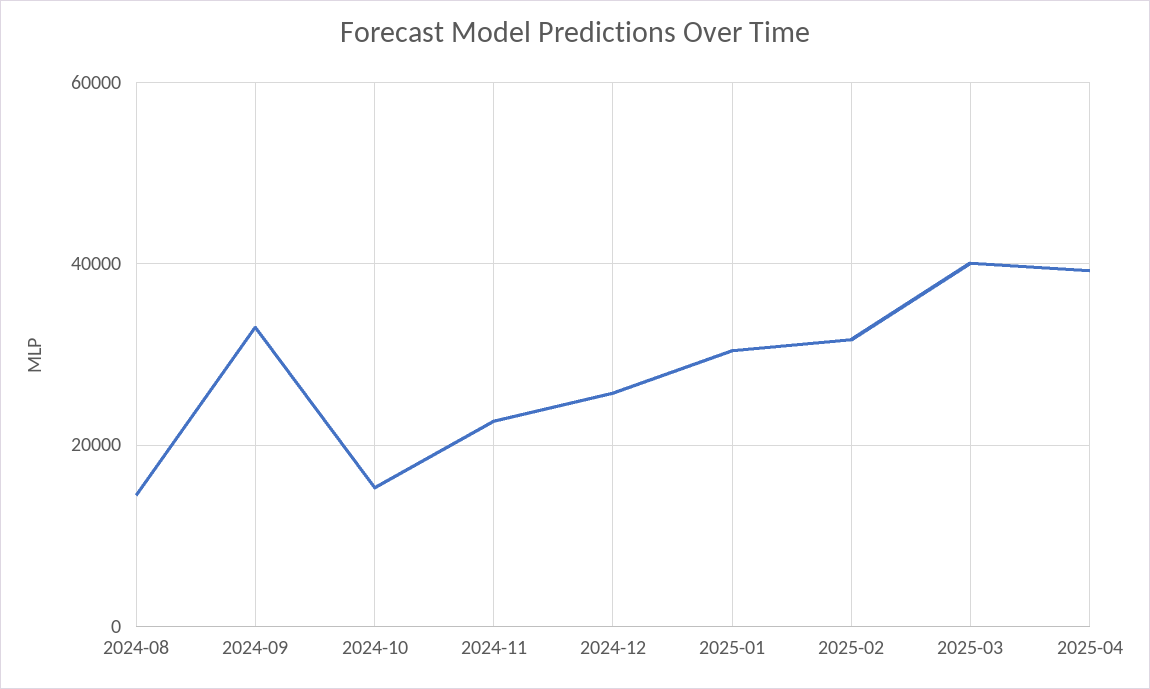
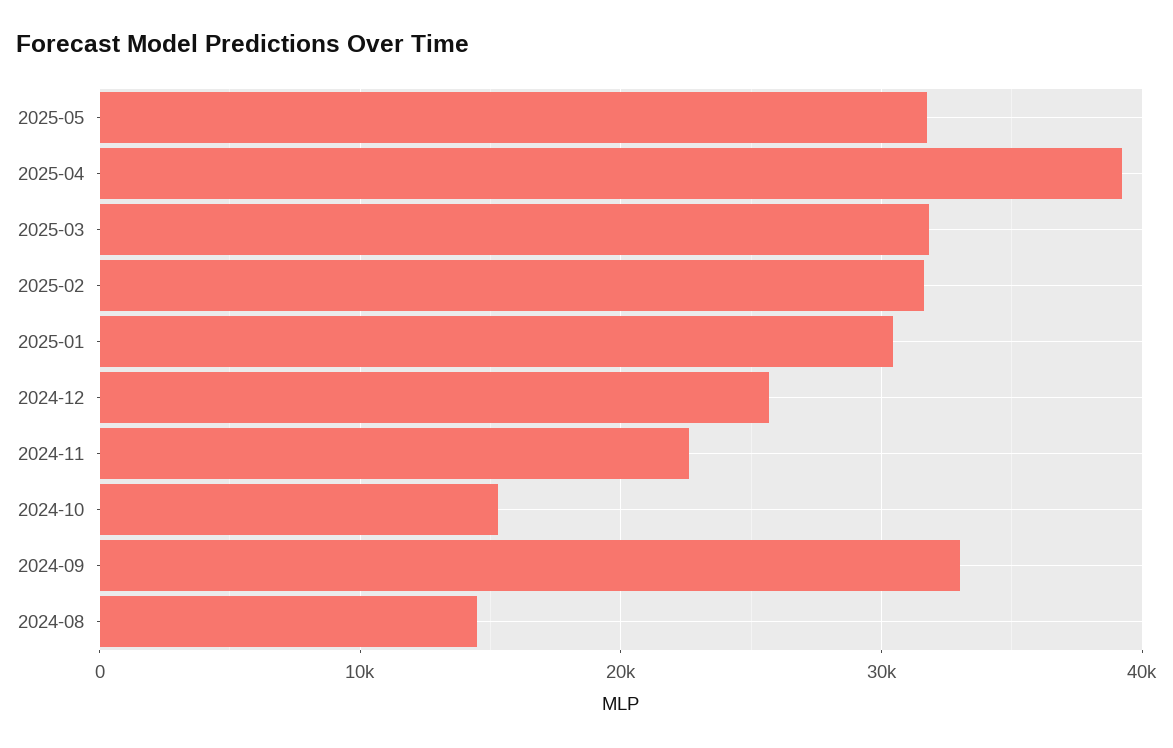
2025-03: 40000 -> 32000
2025-05: none -> 32000

